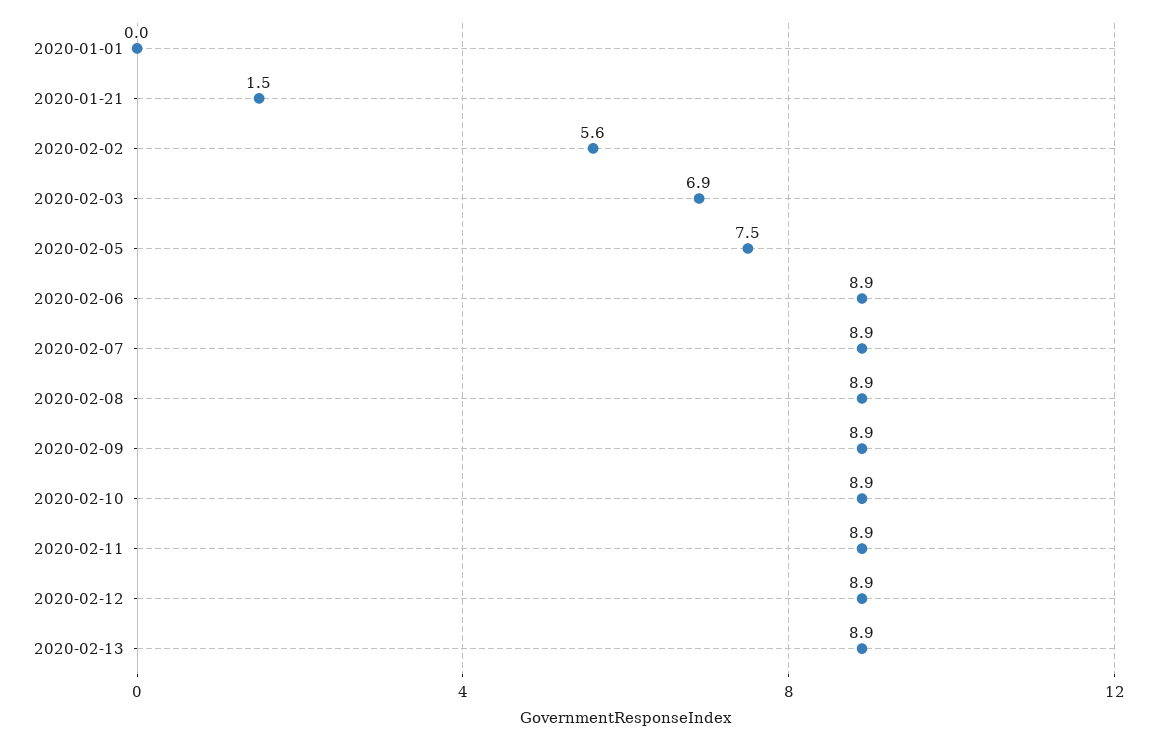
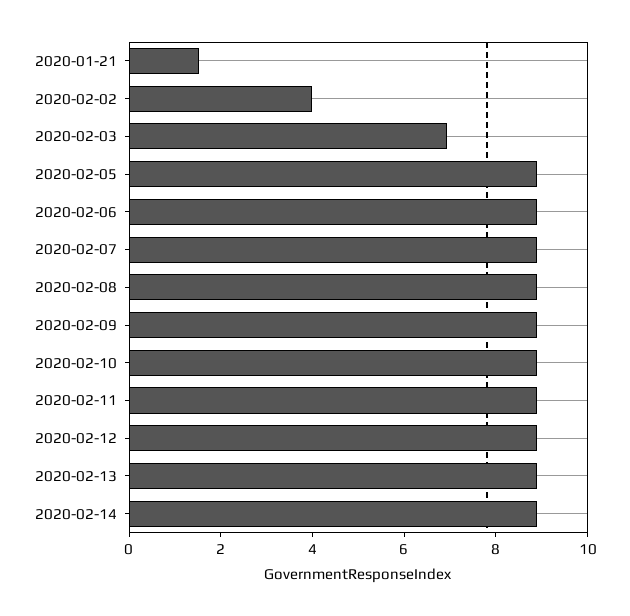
2020-01-01: 0 -> none
2020-02-02: 5.6 -> 4
2020-02-05: 7.5 -> 9
2020-02-14: none -> 9

